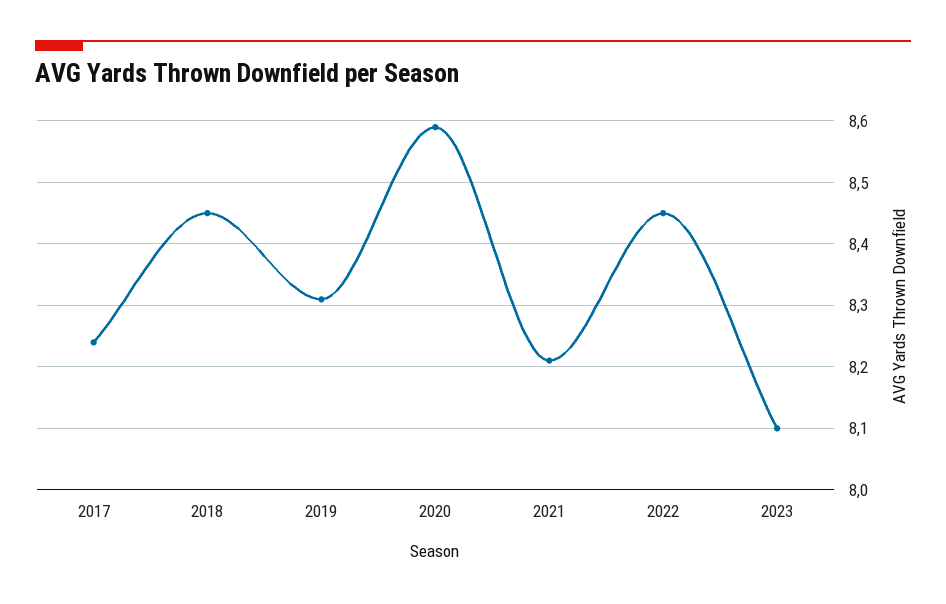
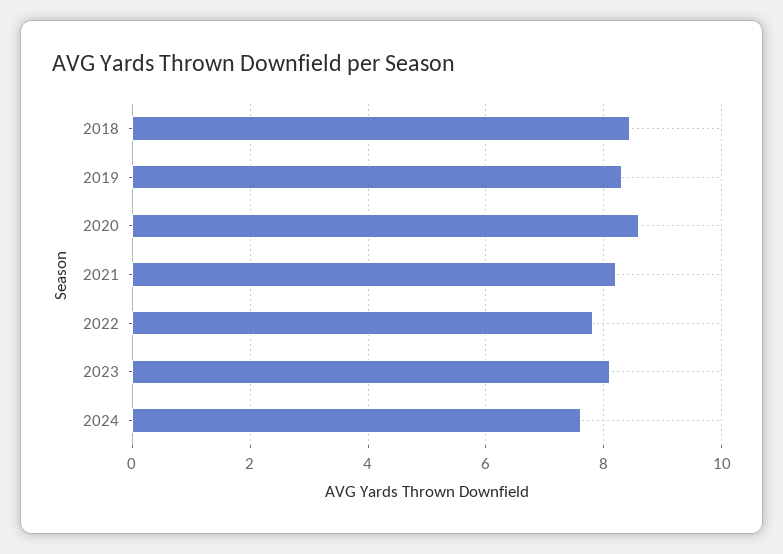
2017: 8.24 -> none
2022: 8.45 -> 7.8
2024: none -> 7.6

